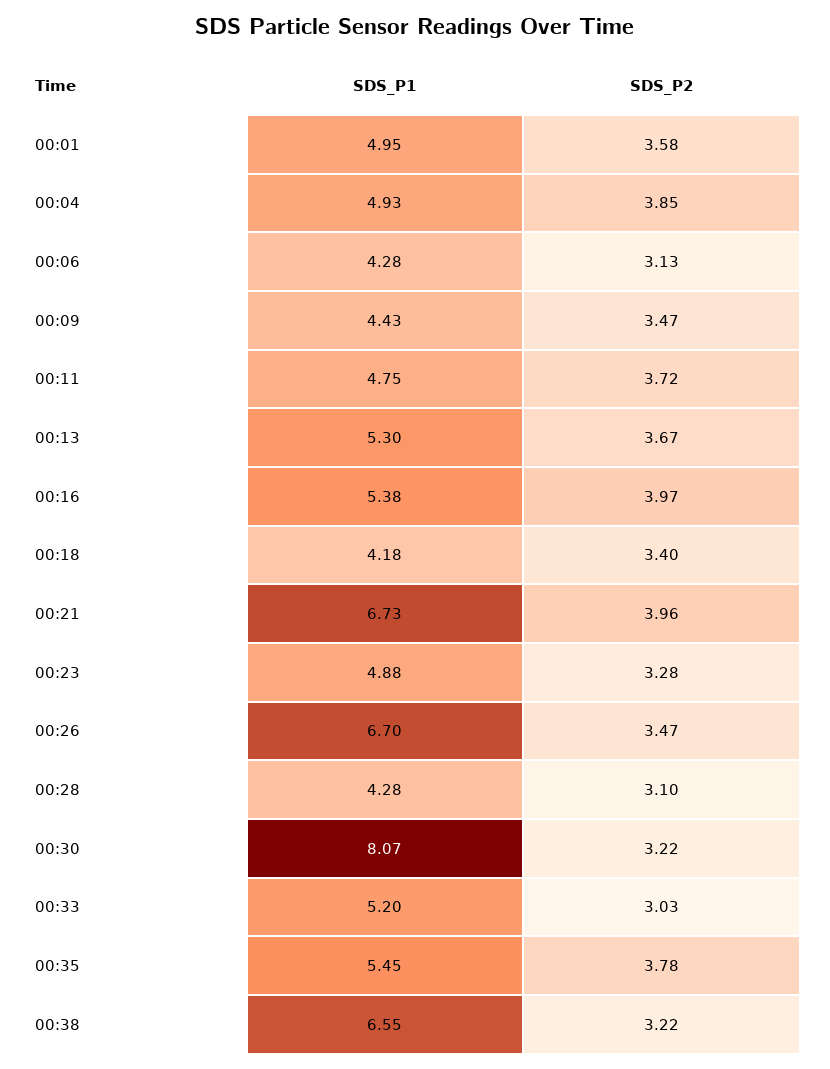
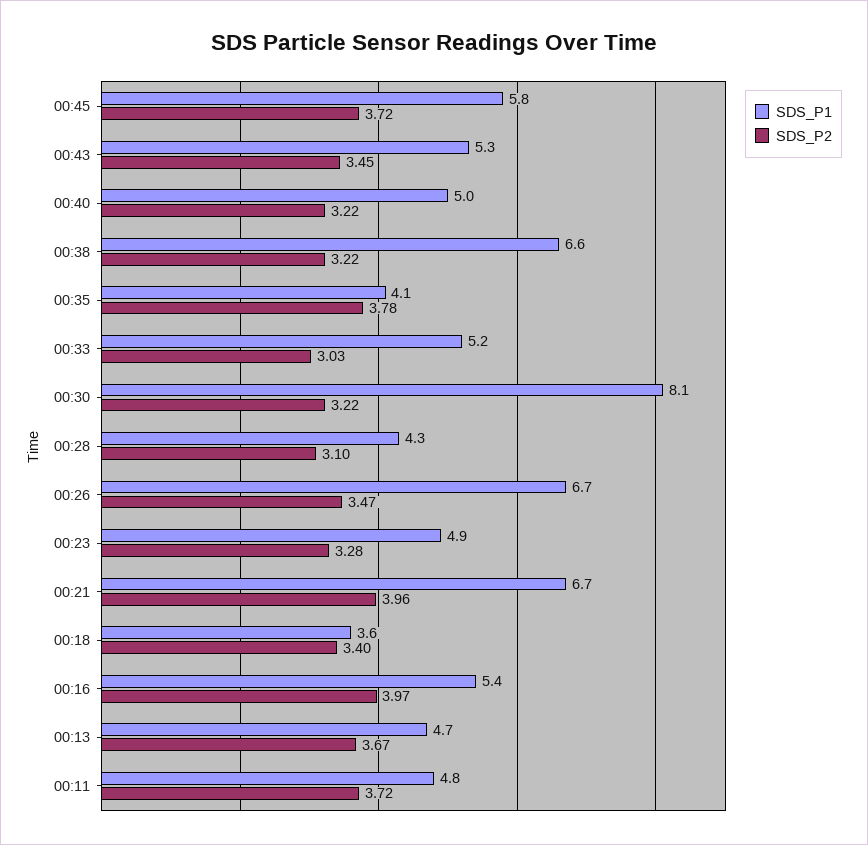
SDS_P1, 00:01: 4.95 -> none
SDS_P2, 00:01: 3.58 -> none
SDS_P1, 00:04: 4.93 -> none
SDS_P2, 00:04: 3.85 -> none
SDS_P1, 00:06: 4.28 -> none
SDS_P2, 00:06: 3.13 -> none
SDS_P1, 00:09: 4.43 -> none
SDS_P2, 00:09: 3.47 -> none
SDS_P1, 00:13: 5.3 -> 4.7
SDS_P1, 00:18: 4.18 -> 3.6
SDS_P1, 00:35: 5.45 -> 4.1
SDS_P1, 00:45: none -> 5.8
SDS_P2, 00:45: none -> 3.72
SDS_P1, 00:43: none -> 5.3
SDS_P2, 00:43: none -> 3.45
SDS_P1, 00:40: none -> 5
SDS_P2, 00:40: none -> 3.22

